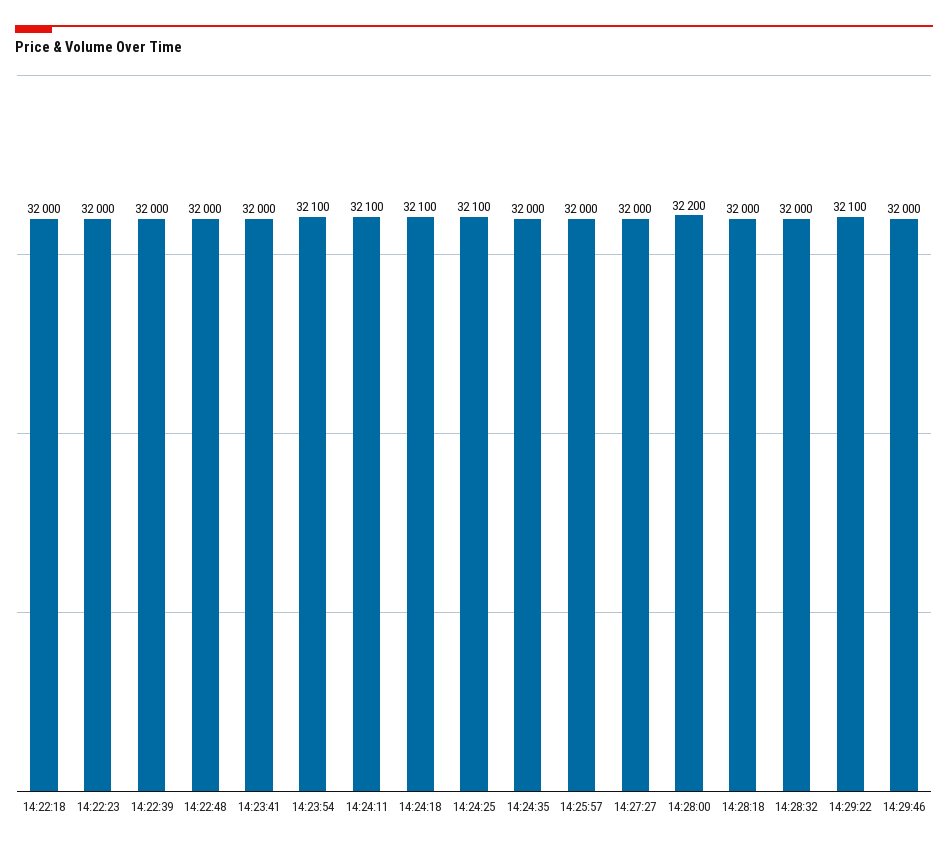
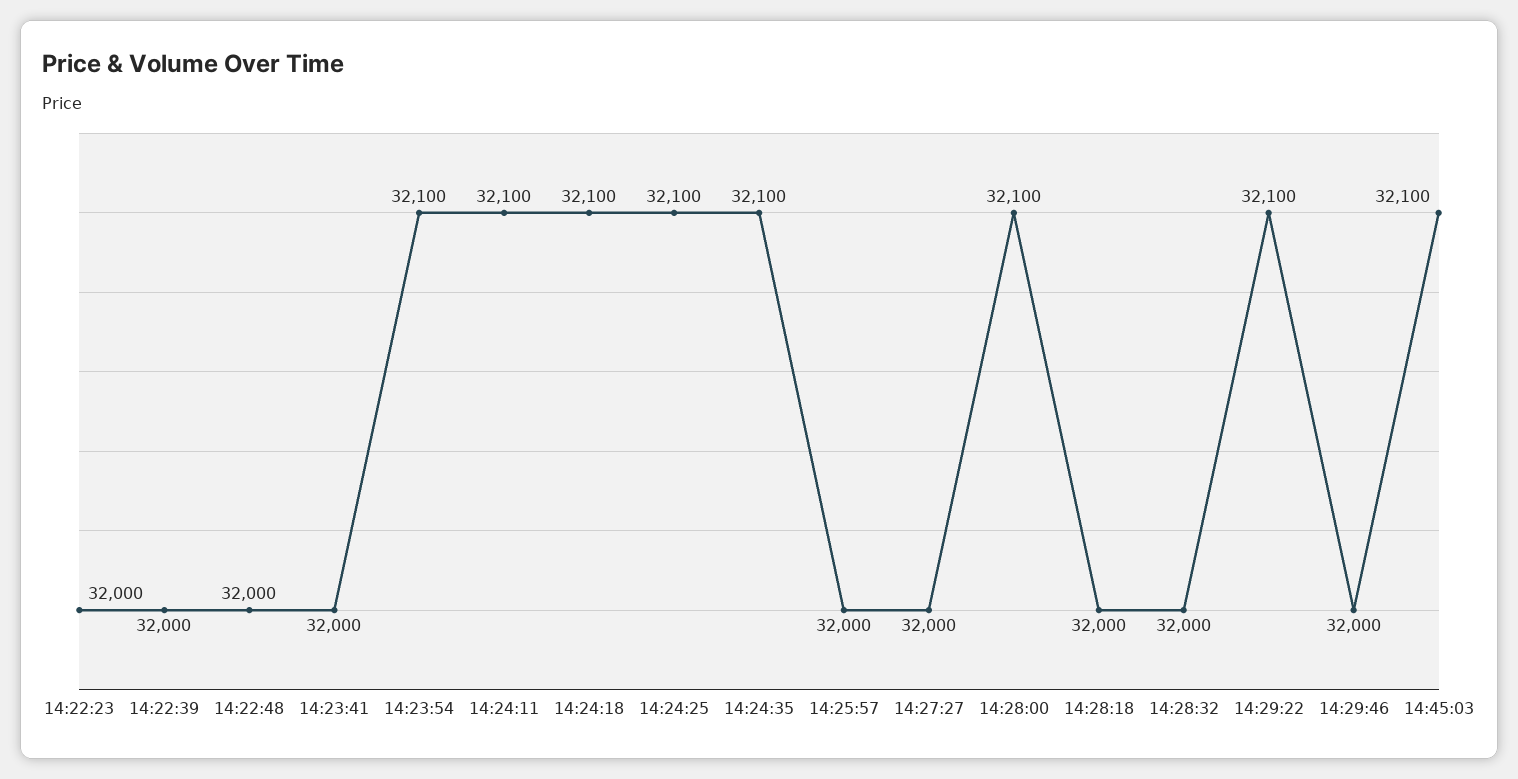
14:22:18: 32000 -> none
14:24:35: 32000 -> 32100
14:28:00: 32200 -> 32100
14:45:03: none -> 32100

